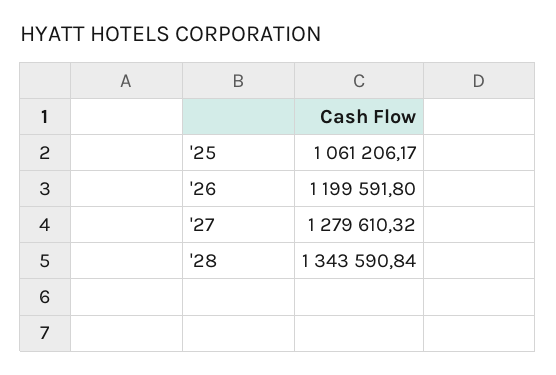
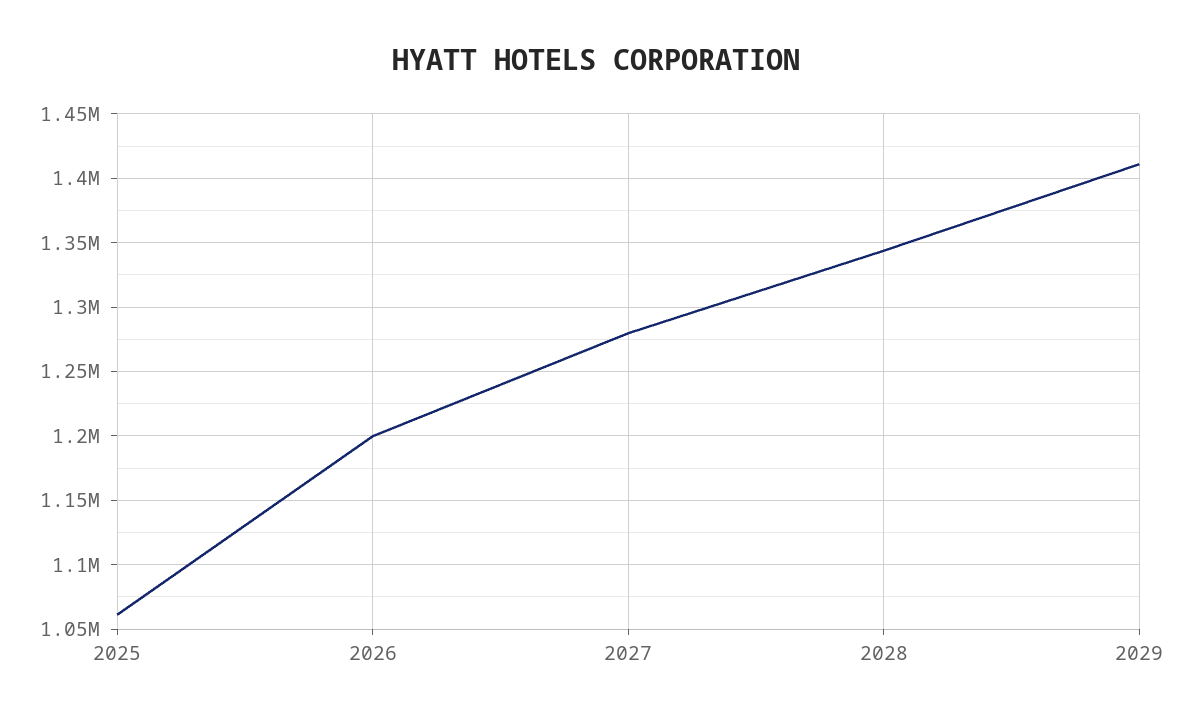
2029: none -> 1410000

